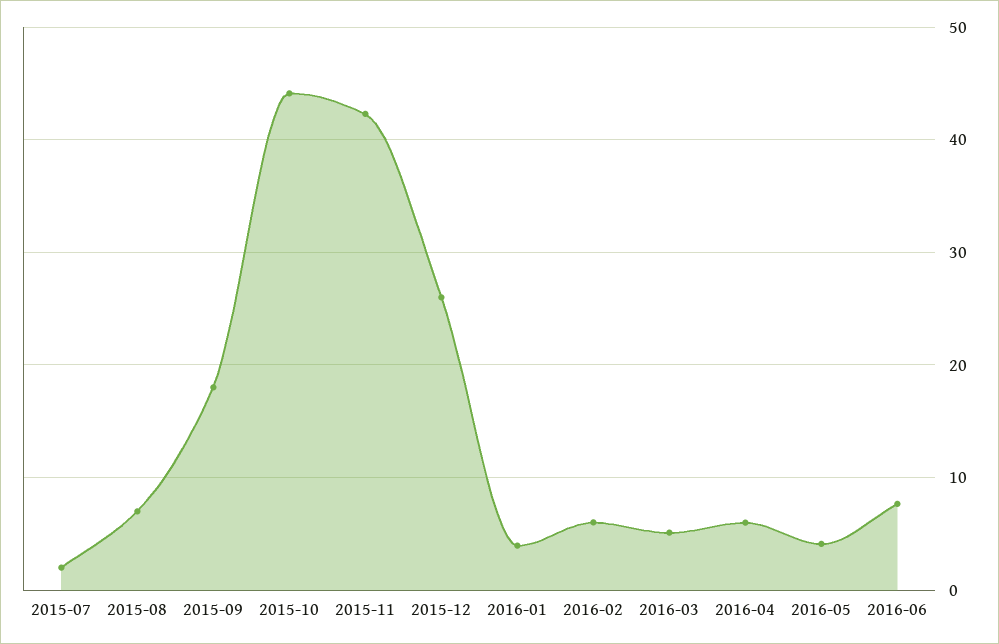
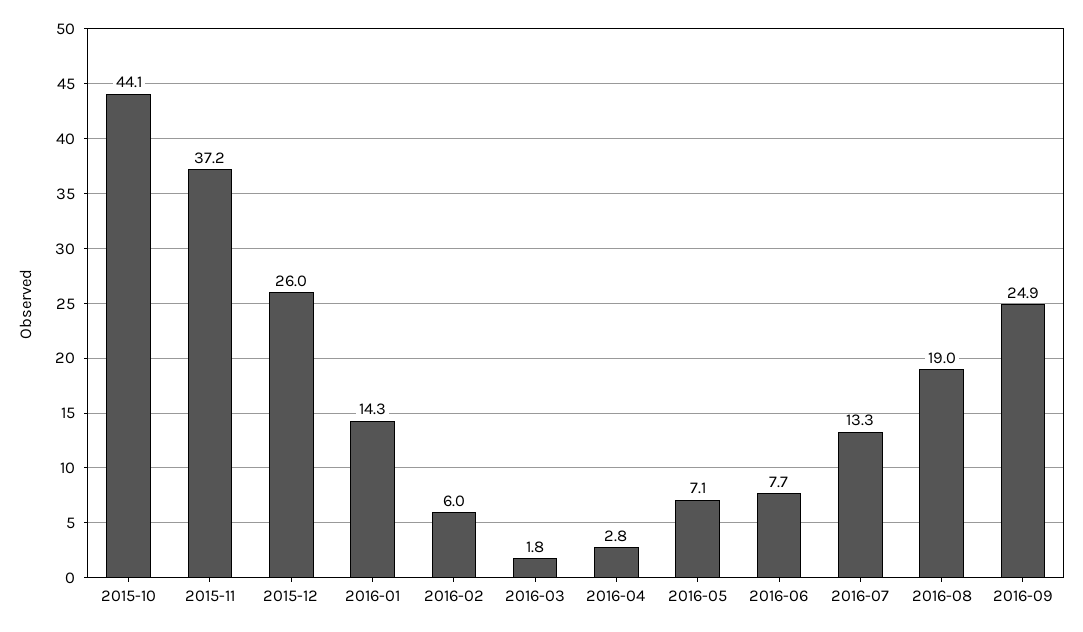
2015-07: 2 -> none
2015-08: 7 -> none
2015-09: 18 -> none
2015-11: 42 -> 37.2
2016-01: 4 -> 14.3
2016-03: 5 -> 1.8
2016-04: 6 -> 2.8
2016-05: 4 -> 7.1
2016-07: none -> 13.3
2016-08: none -> 19
2016-09: none -> 24.9

